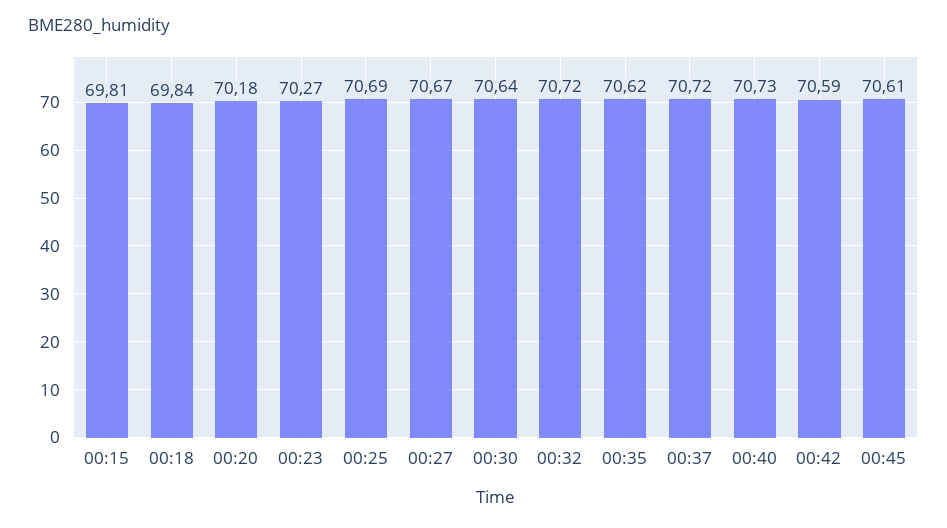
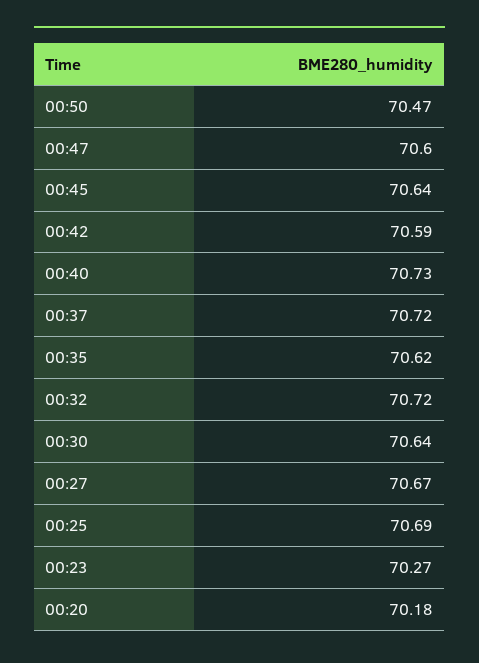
00:15: 69.81 -> none
00:18: 69.84 -> none
00:45: 70.61 -> 70.64
00:50: none -> 70.47
00:47: none -> 70.6

